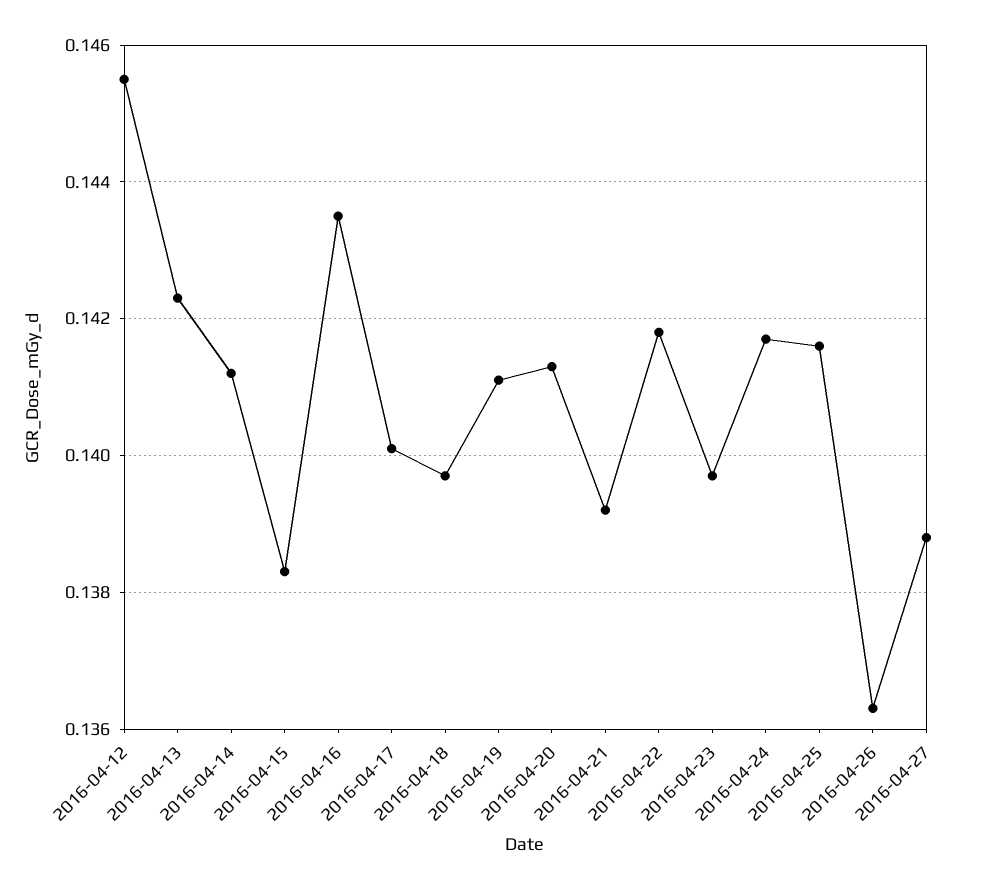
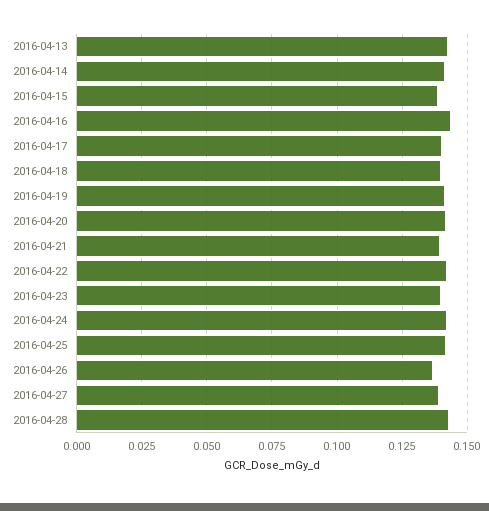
2016-04-12: 0.1455 -> none
2016-04-28: none -> 0.1425

